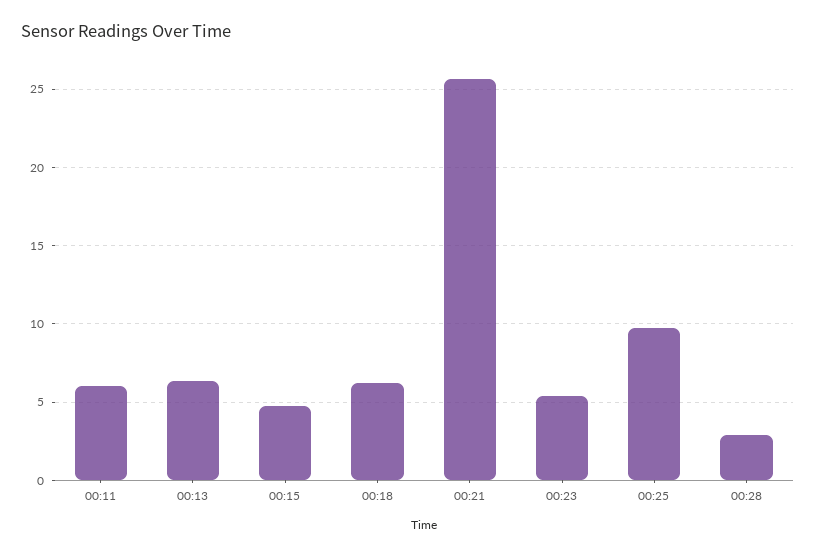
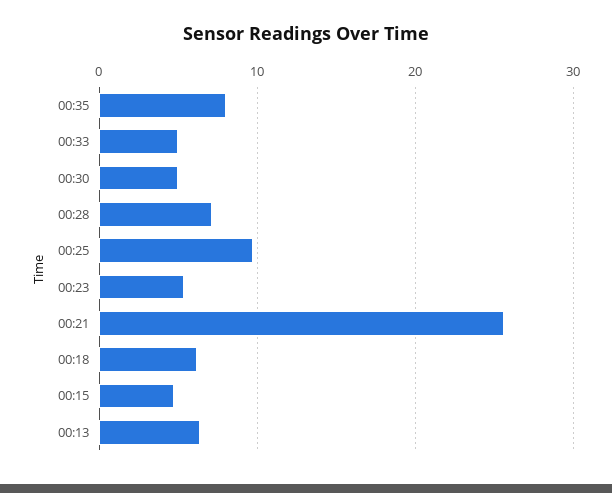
00:11: 6 -> none
00:28: 3 -> 7
00:35: none -> 8
00:33: none -> 5
00:30: none -> 5

